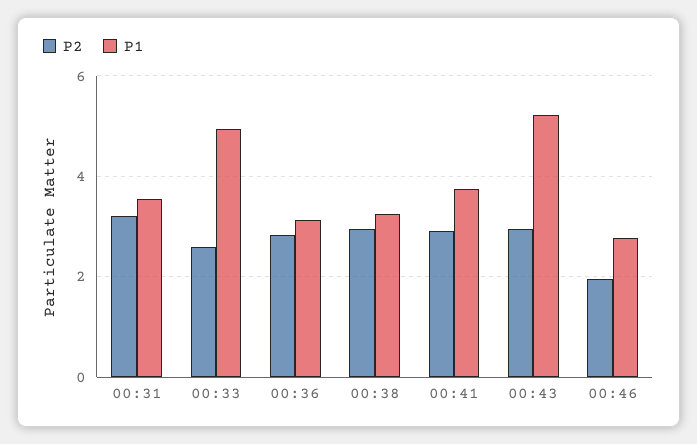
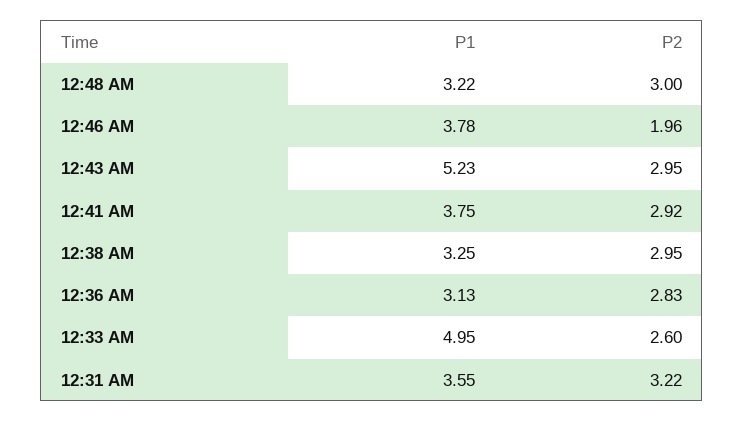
P1, 00:46: 2.8 -> 3.78
P1, 12:48 AM: none -> 3.22
P2, 12:48 AM: none -> 3

